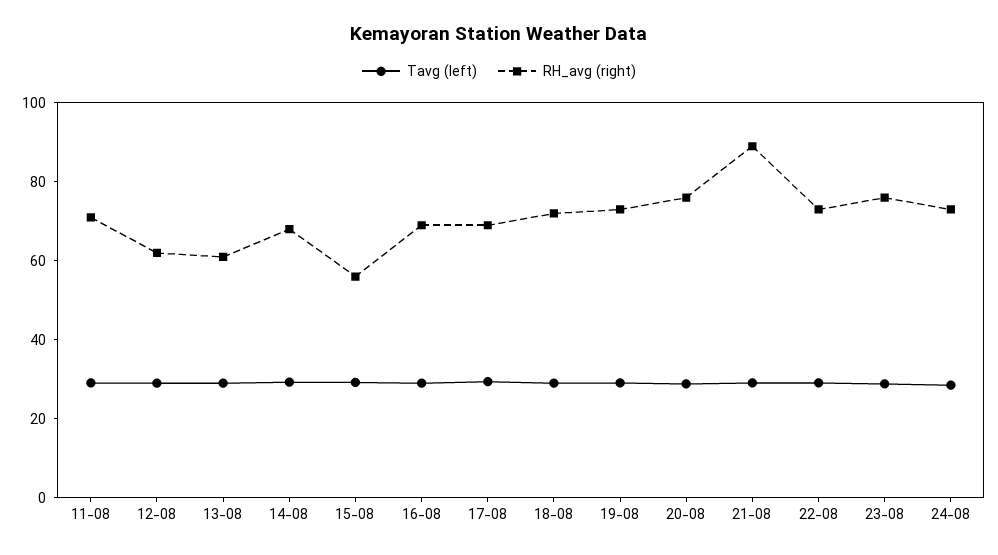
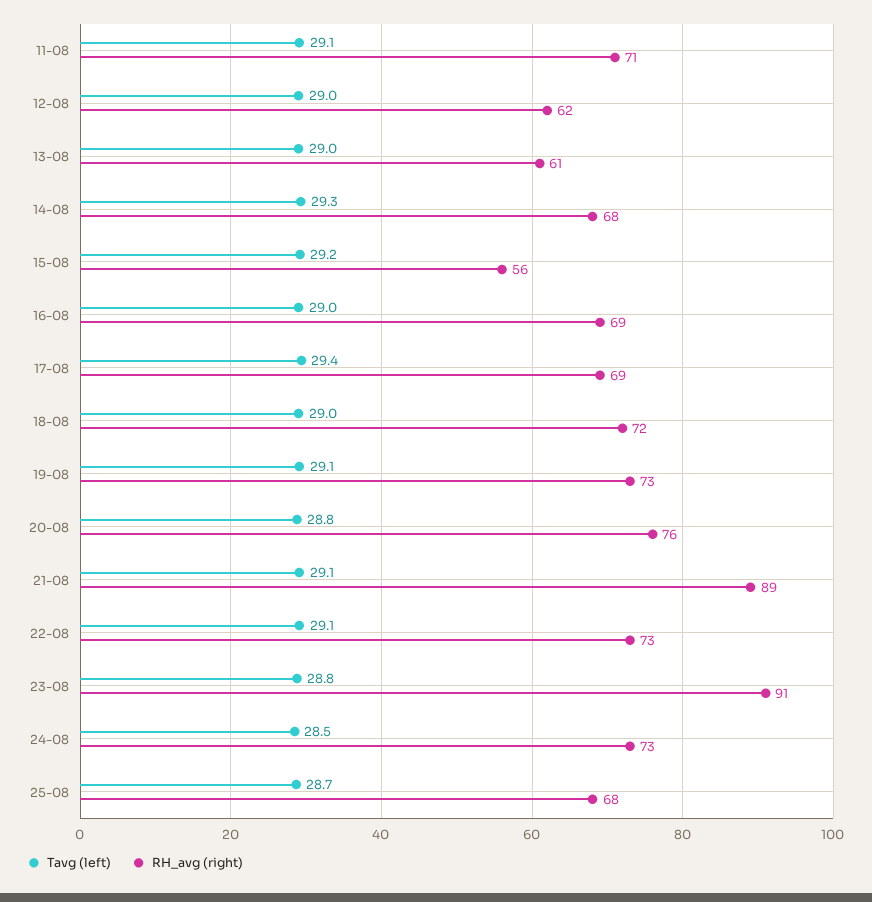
RH_avg (right), 23-08: 75 -> 91
Tavg (left), 25-08: none -> 28.7
RH_avg (right), 25-08: none -> 68

